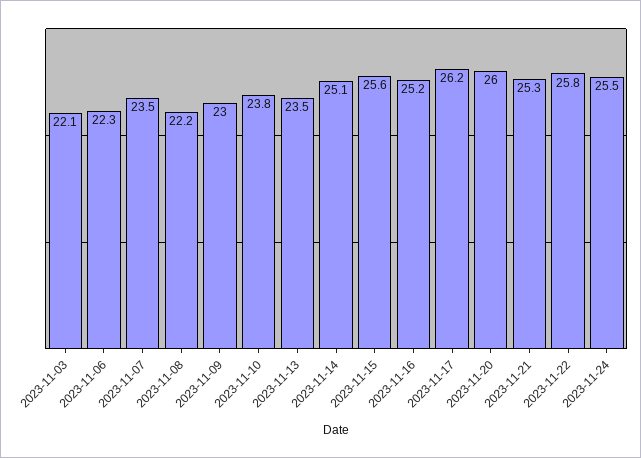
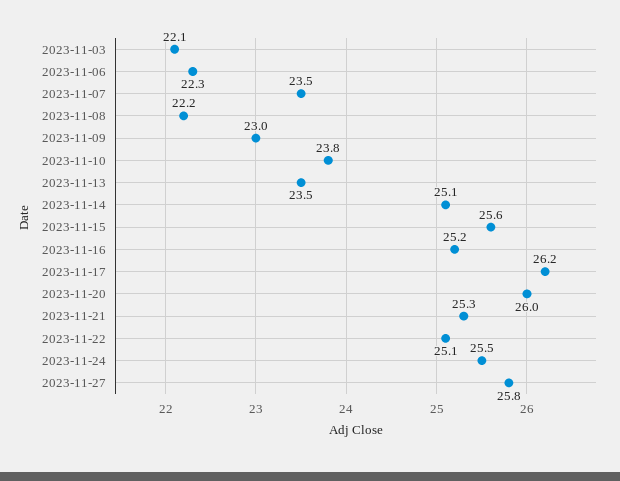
2023-11-22: 25.8 -> 25.1
2023-11-27: none -> 25.8

